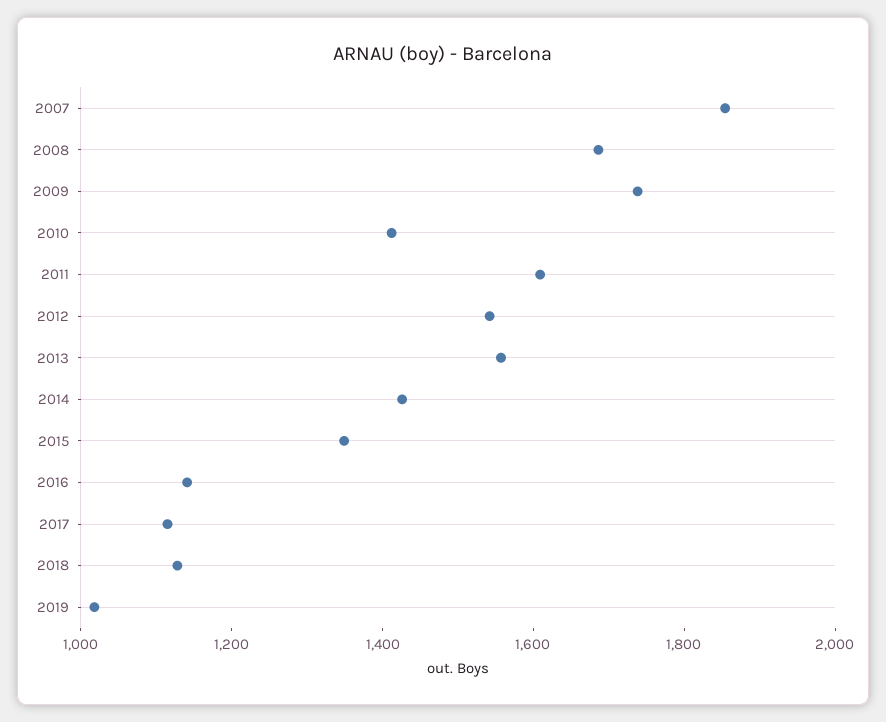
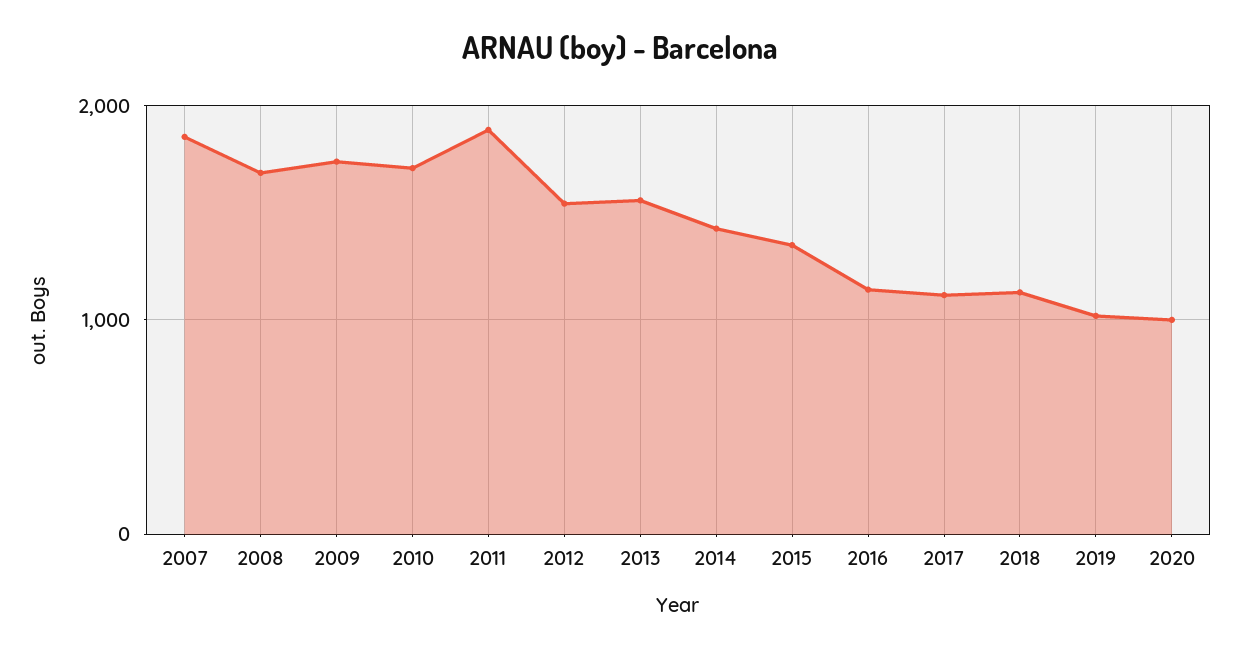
2010: 1400 -> 1700
2011: 1600 -> 1900
2020: none -> 1000

